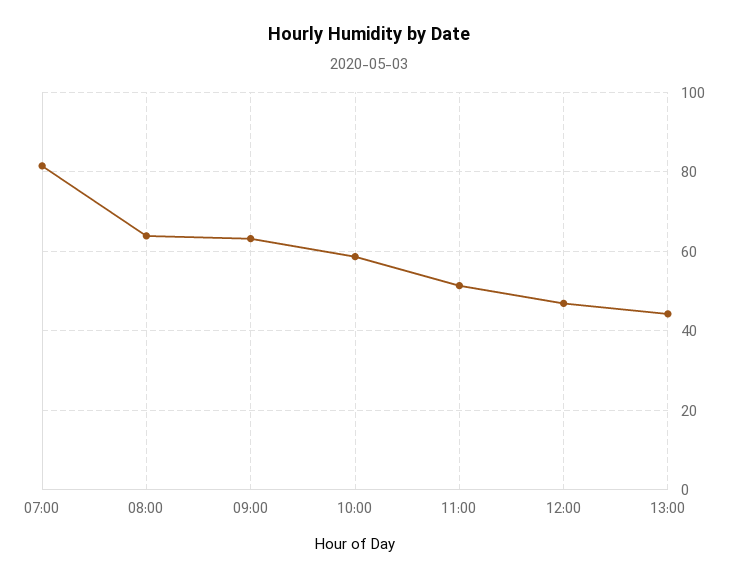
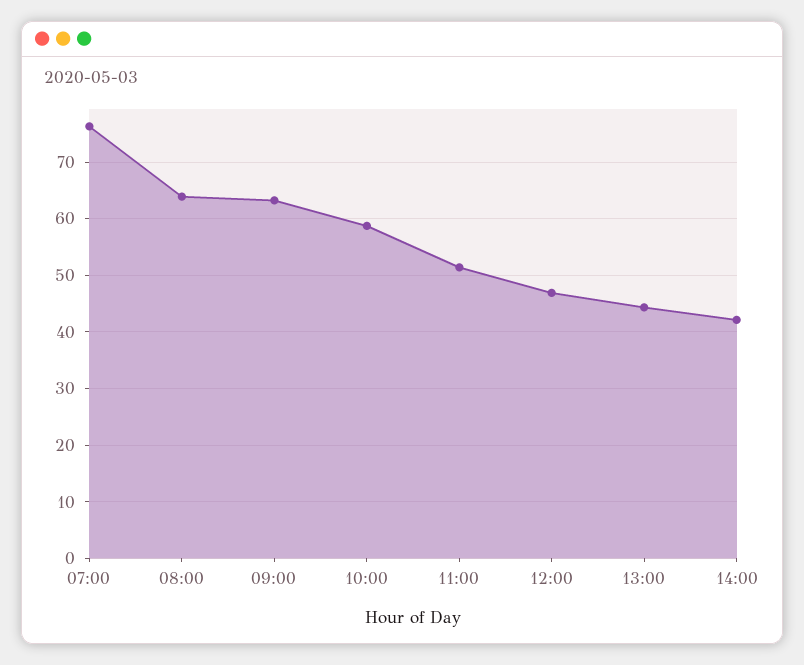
07:00: 82 -> 76
14:00: none -> 42

